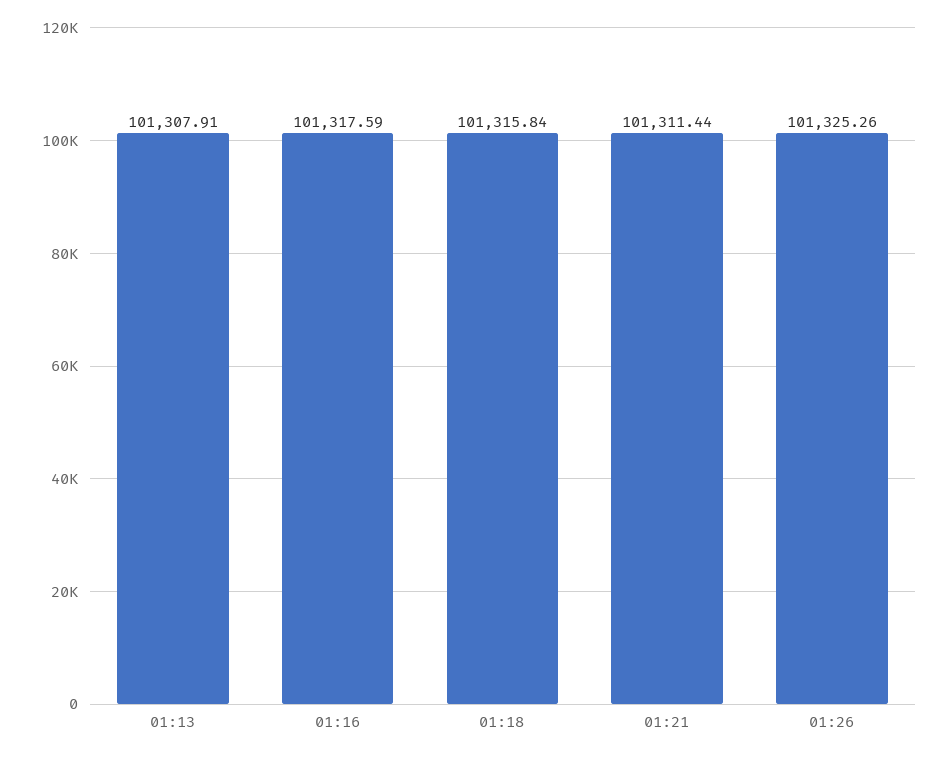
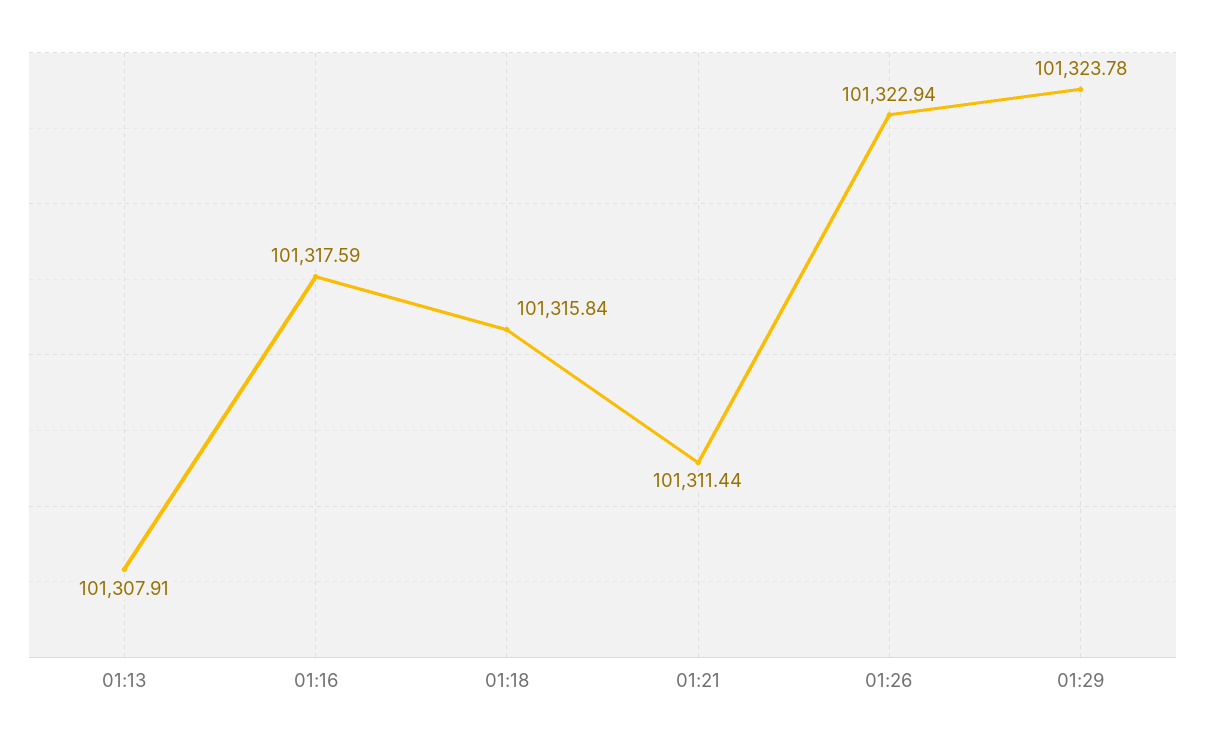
01:26: 101325.26 -> 101322.94
01:29: none -> 101323.78

